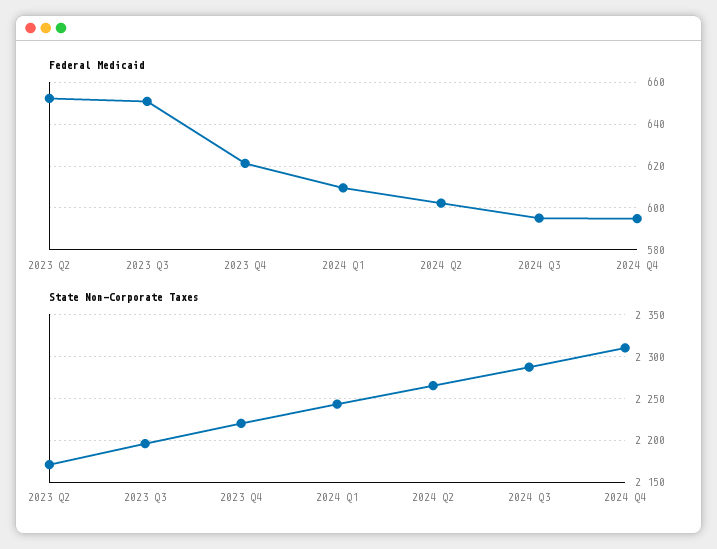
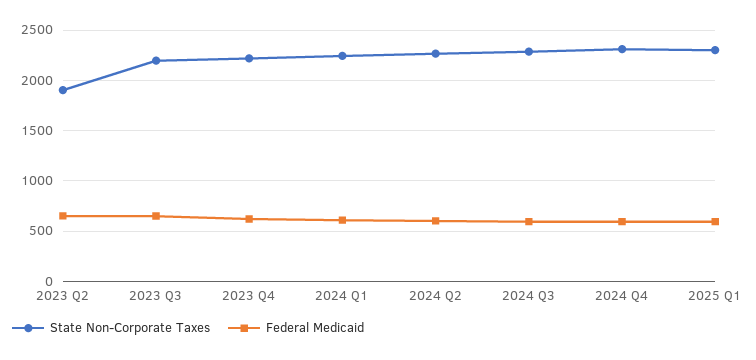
State Non-Corporate Taxes, 2023 Q2: 2170 -> 1900
State Non-Corporate Taxes, 2025 Q1: none -> 2300
Federal Medicaid, 2025 Q1: none -> 600

